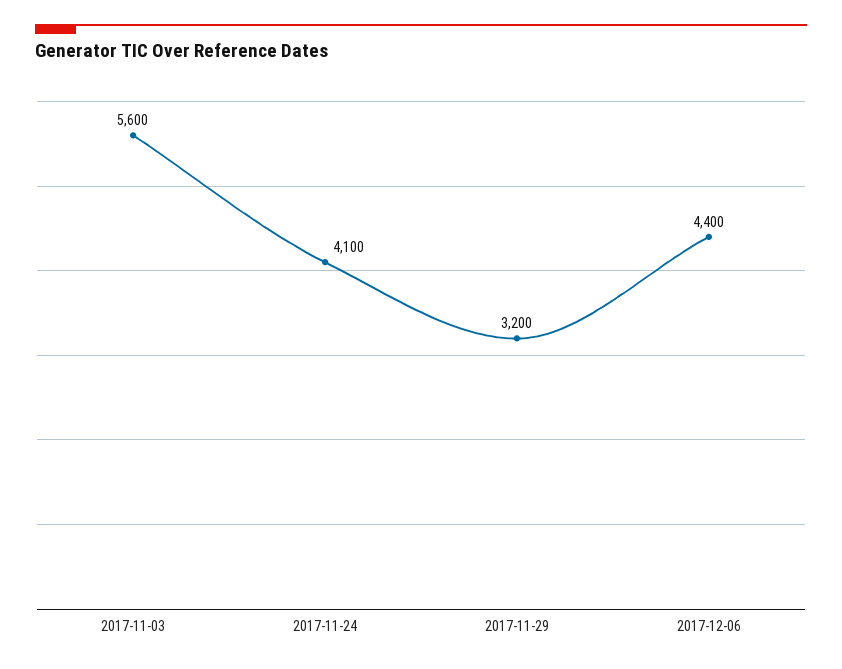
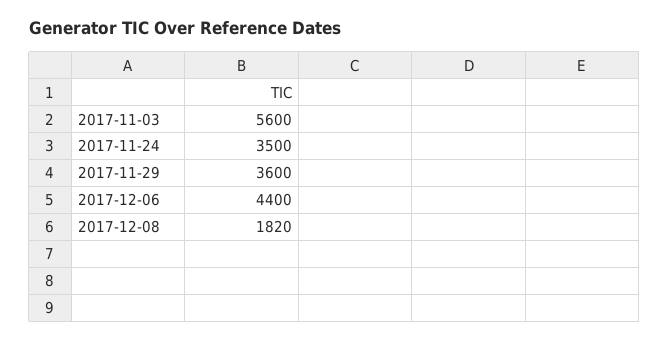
2017-11-24: 4100 -> 3500
2017-11-29: 3200 -> 3600
2017-12-08: none -> 1820

